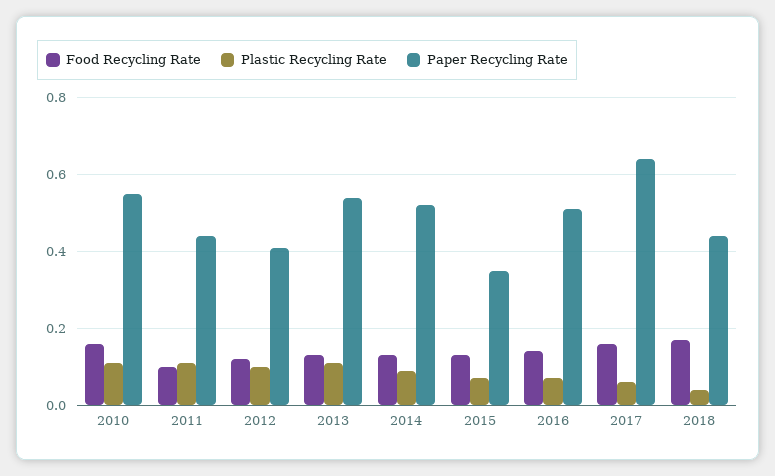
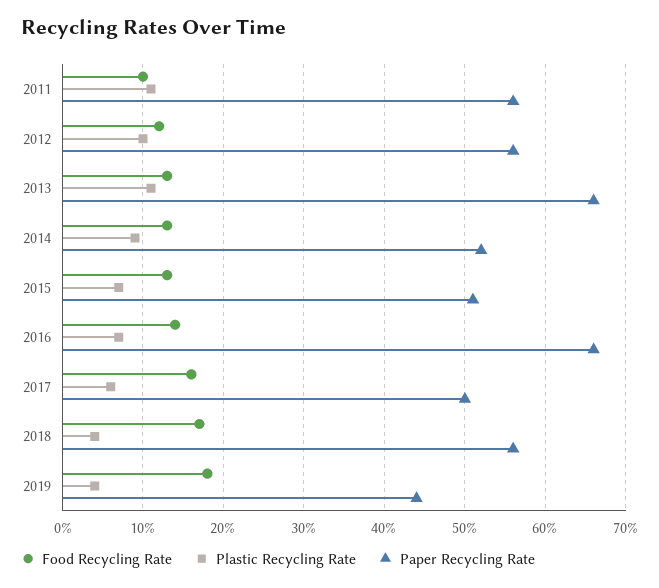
Food Recycling Rate, 2010: 0.15 -> none
Plastic Recycling Rate, 2010: 0.1 -> none
Paper Recycling Rate, 2010: 0.55 -> none
Paper Recycling Rate, 2011: 0.45 -> 0.56
Paper Recycling Rate, 2012: 0.4 -> 0.56
Paper Recycling Rate, 2013: 0.55 -> 0.66
Paper Recycling Rate, 2015: 0.35 -> 0.51
Paper Recycling Rate, 2016: 0.5 -> 0.66
Paper Recycling Rate, 2017: 0.65 -> 0.5
Paper Recycling Rate, 2018: 0.45 -> 0.56
Food Recycling Rate, 2019: none -> 0.18
Plastic Recycling Rate, 2019: none -> 0.04
Paper Recycling Rate, 2019: none -> 0.44

